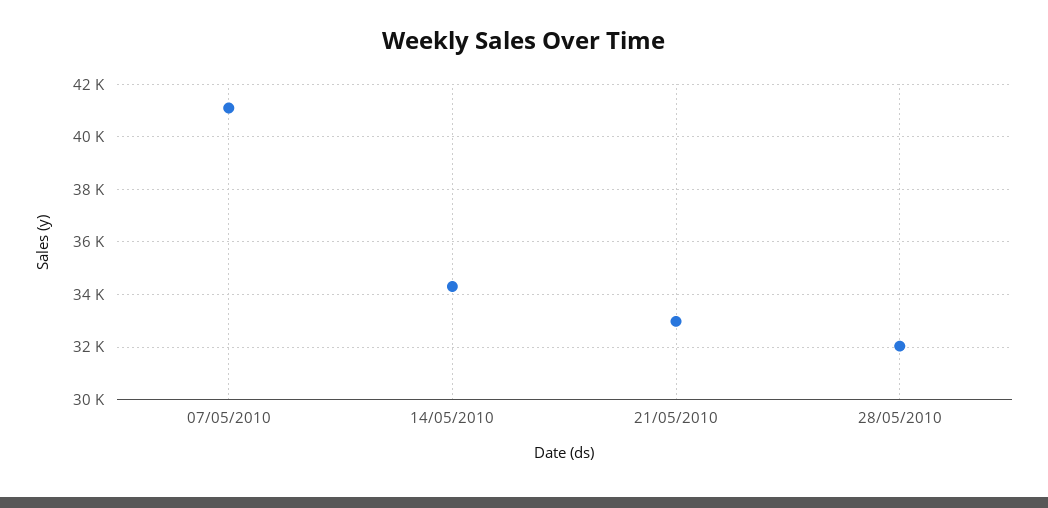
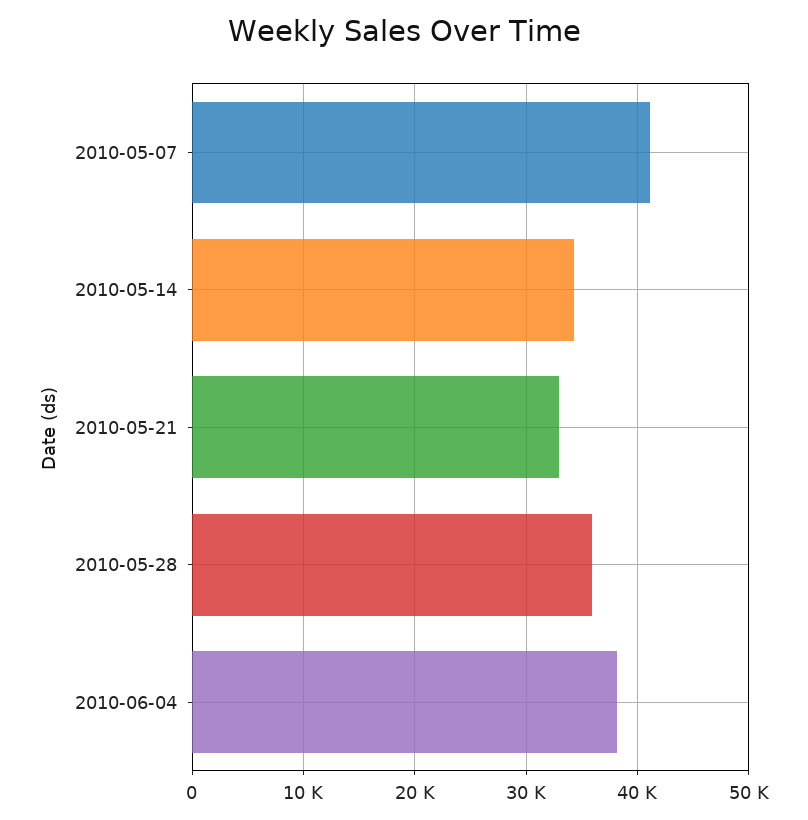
28/05/2010: 32000 -> 36000
2010-06-04: none -> 38000

